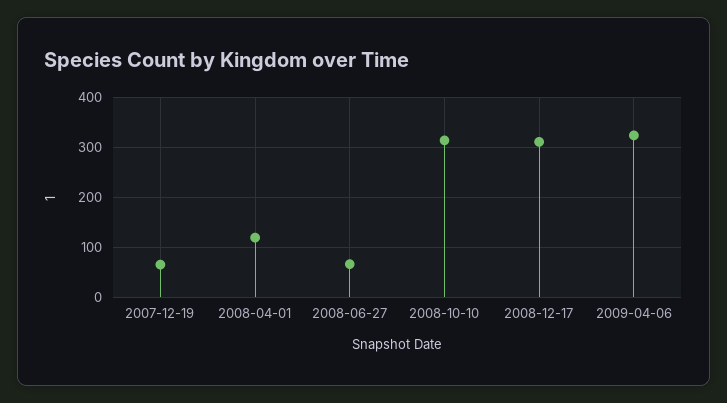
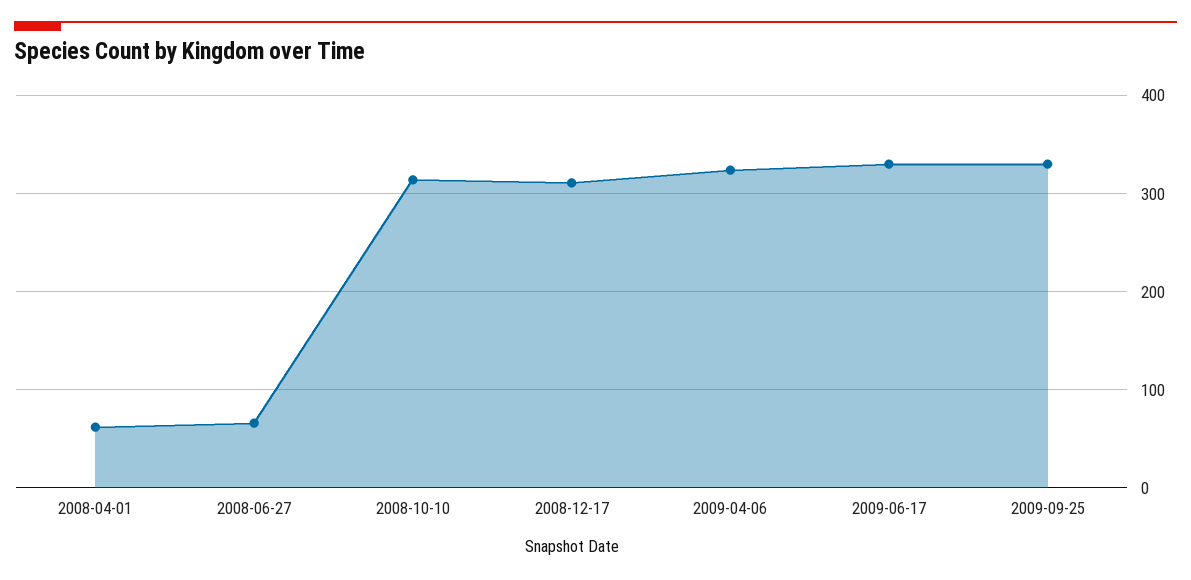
2007-12-19: 60 -> none
2008-04-01: 120 -> 60
2009-06-17: none -> 330
2009-09-25: none -> 330

